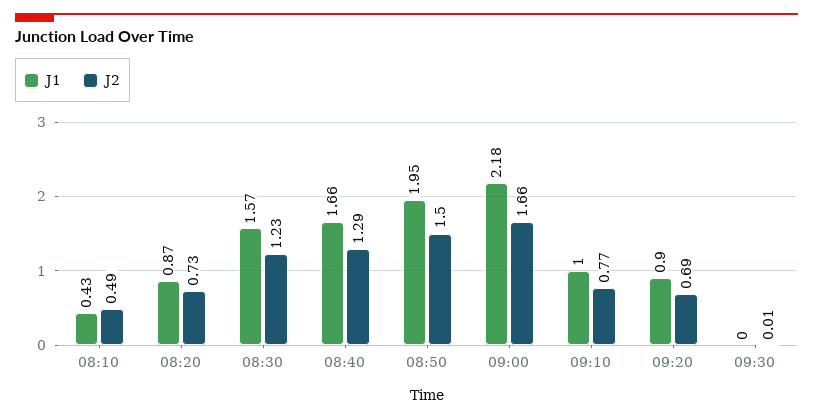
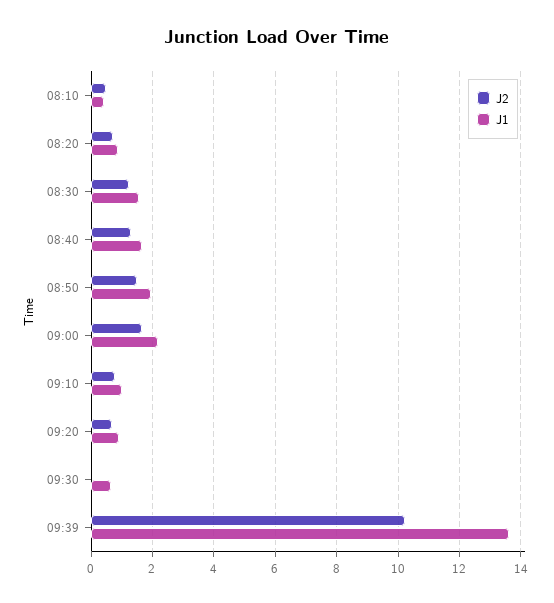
J1, 09:30: 0 -> 0.6
J2, 09:39: none -> 10.2
J1, 09:39: none -> 13.6

